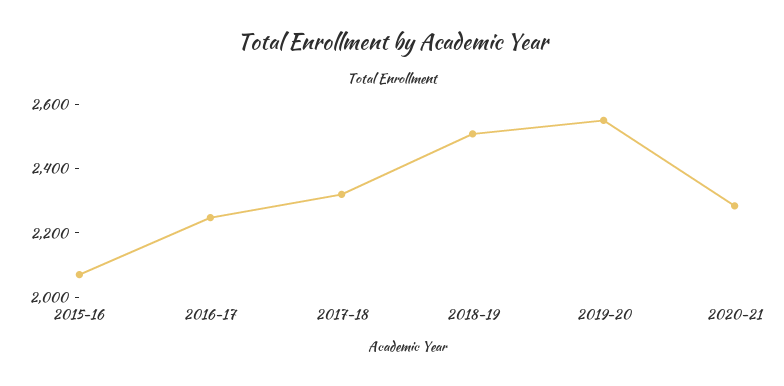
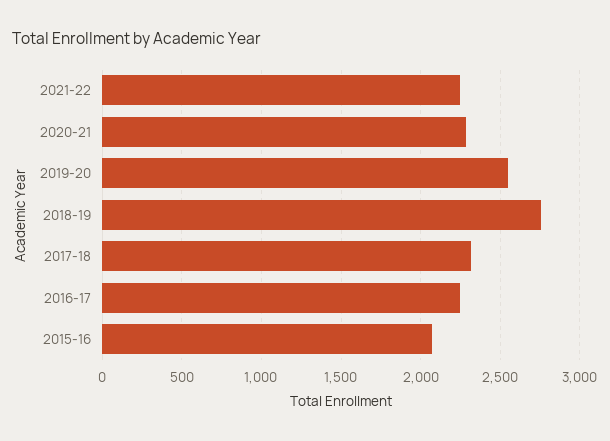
2018-19: 2500 -> 2750
2021-22: none -> 2250

